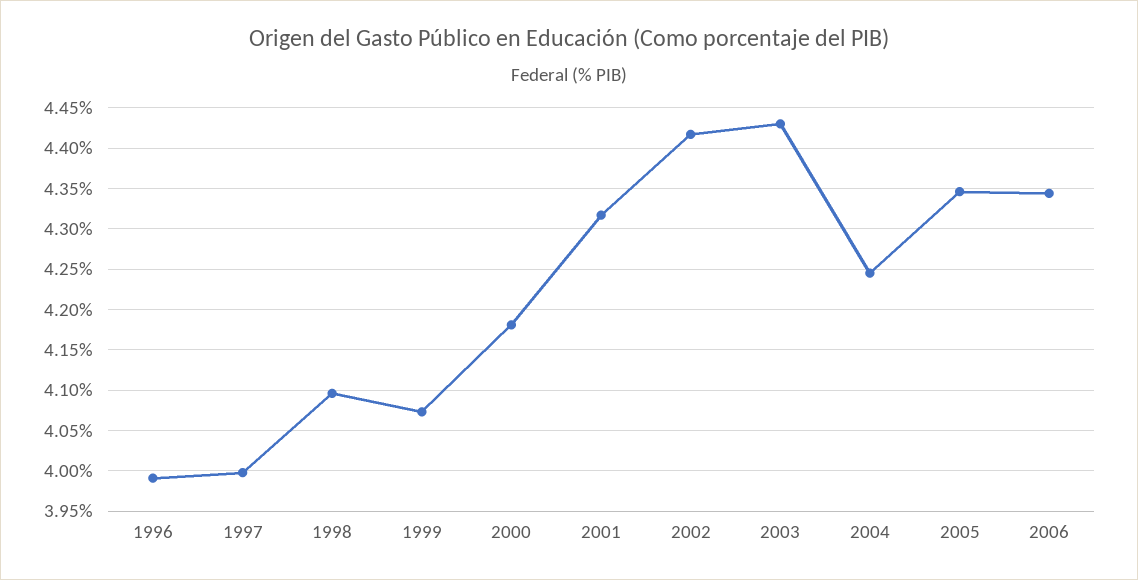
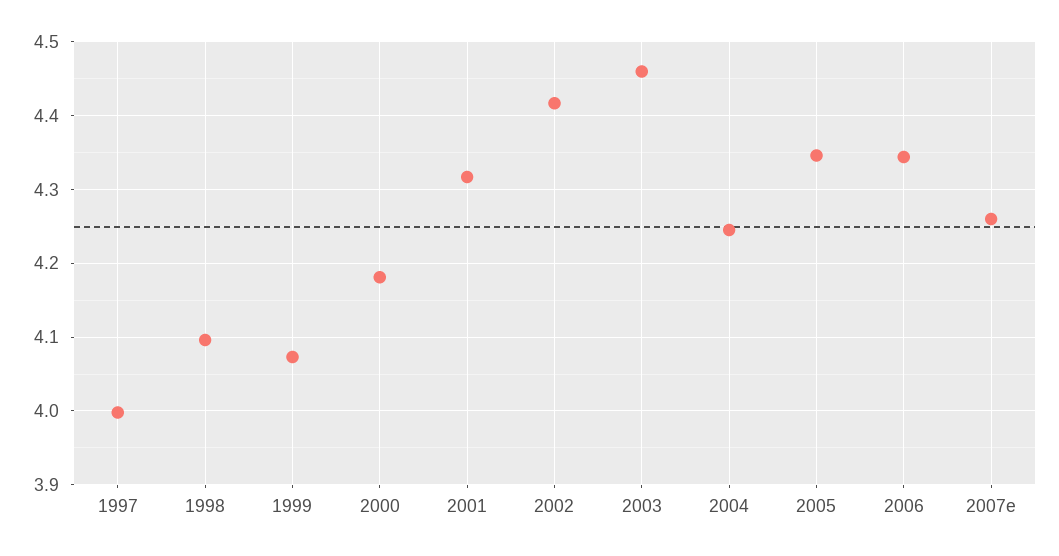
1996: 3.99 -> none
2003: 4.43 -> 4.46
2007e: none -> 4.26

